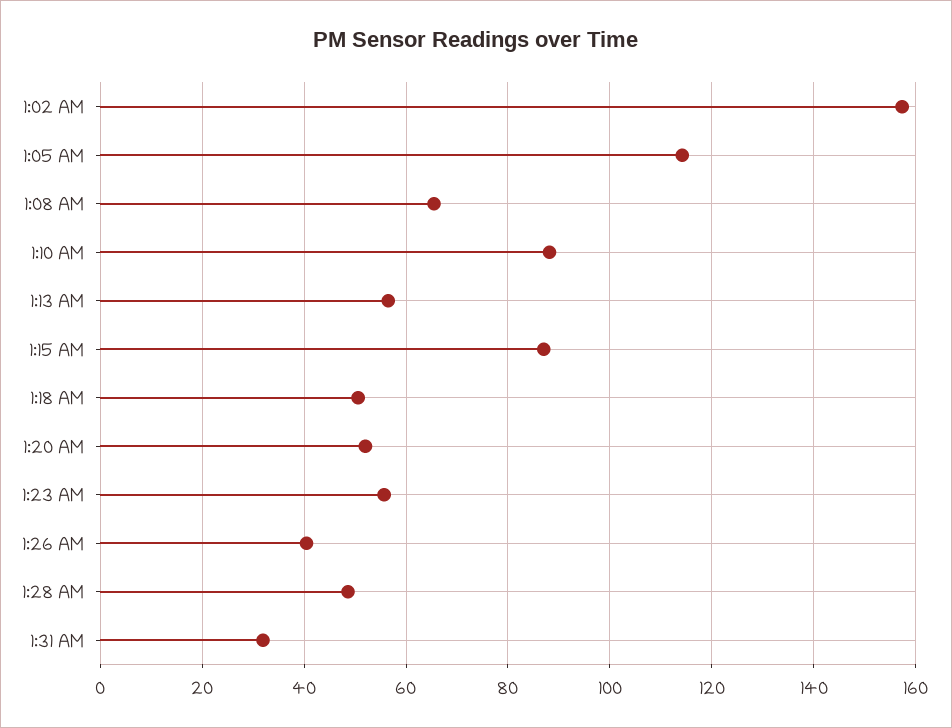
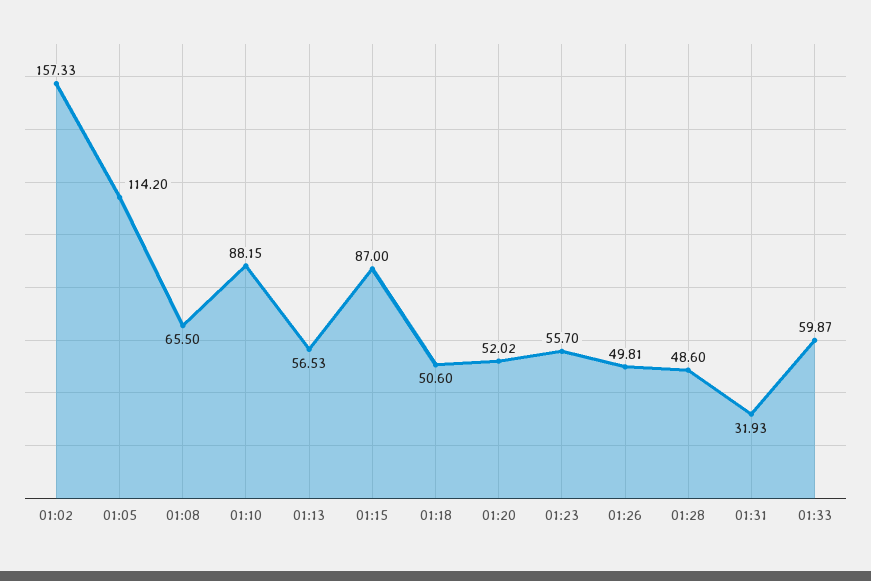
1:26 AM: 40 -> 49.81
01:33: none -> 59.87

